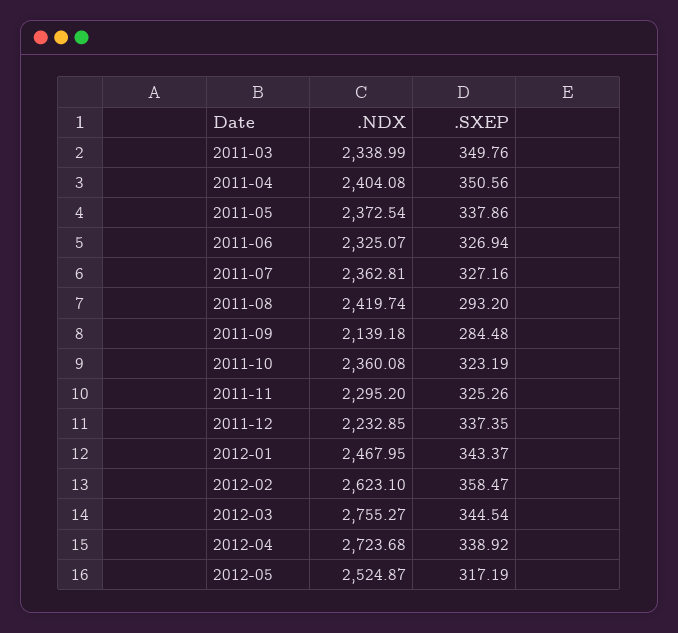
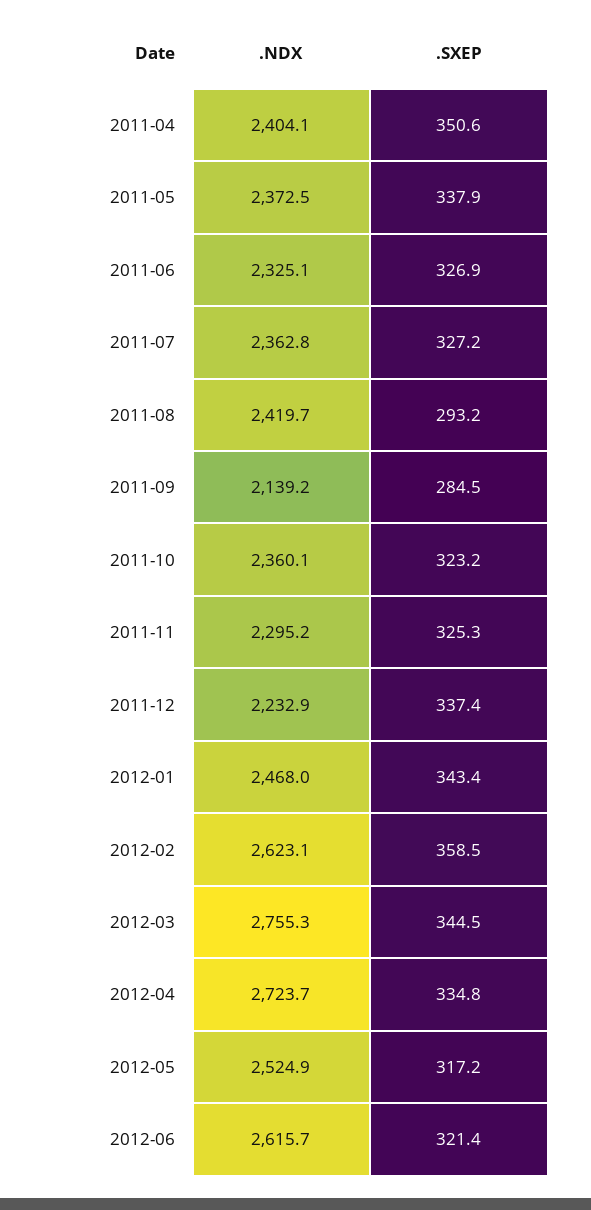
.NDX, 2011-03: 2338.99 -> none
.SXEP, 2011-03: 349.76 -> none
.SXEP, 2012-04: 338.92 -> 334.8
.NDX, 2012-06: none -> 2615.7
.SXEP, 2012-06: none -> 321.4

